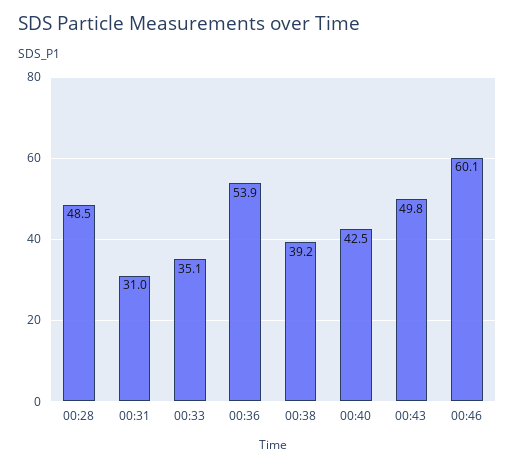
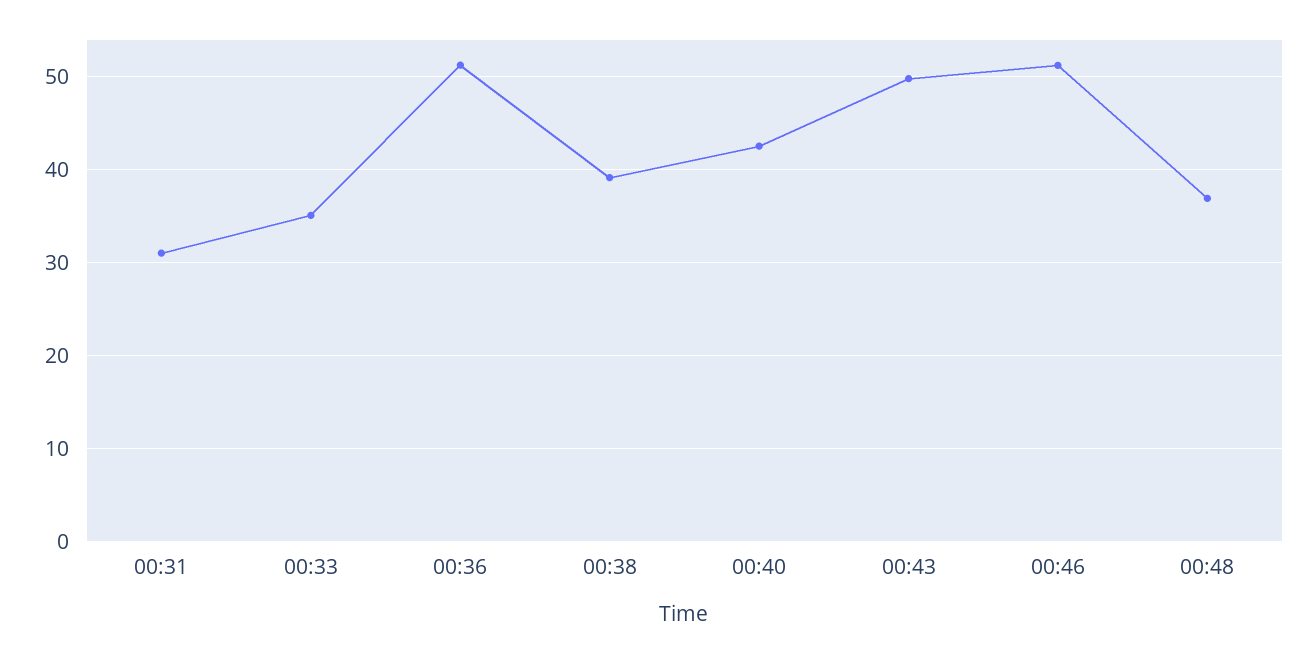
00:28: 48.5 -> none
00:36: 53.9 -> 51
00:46: 60.1 -> 51
00:48: none -> 37

